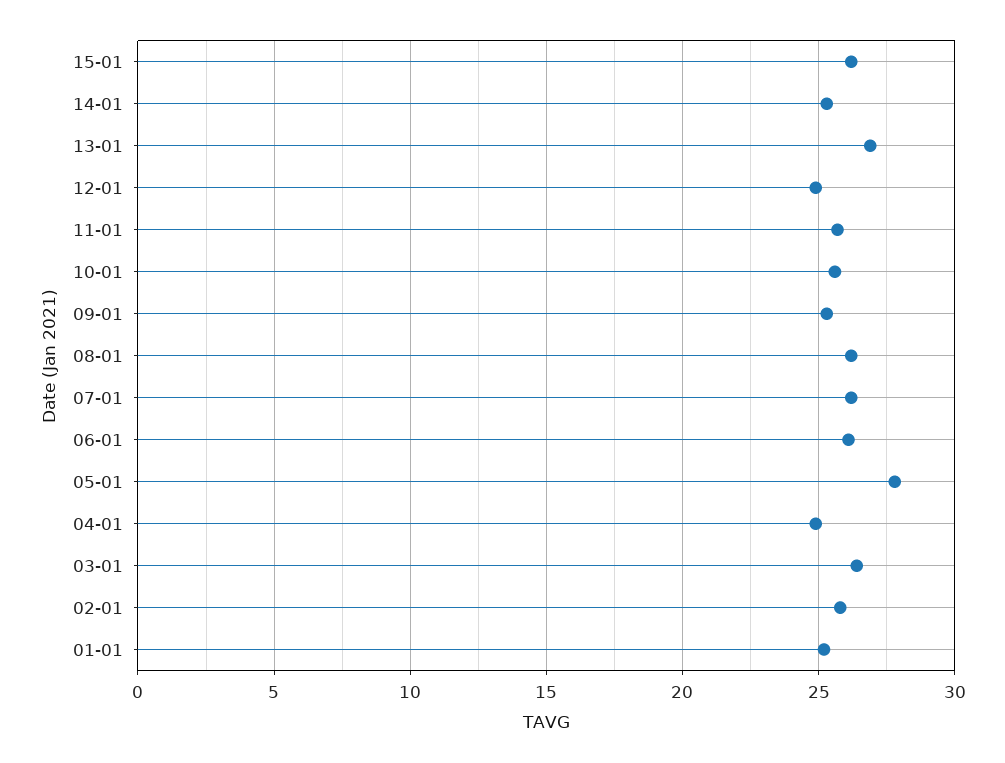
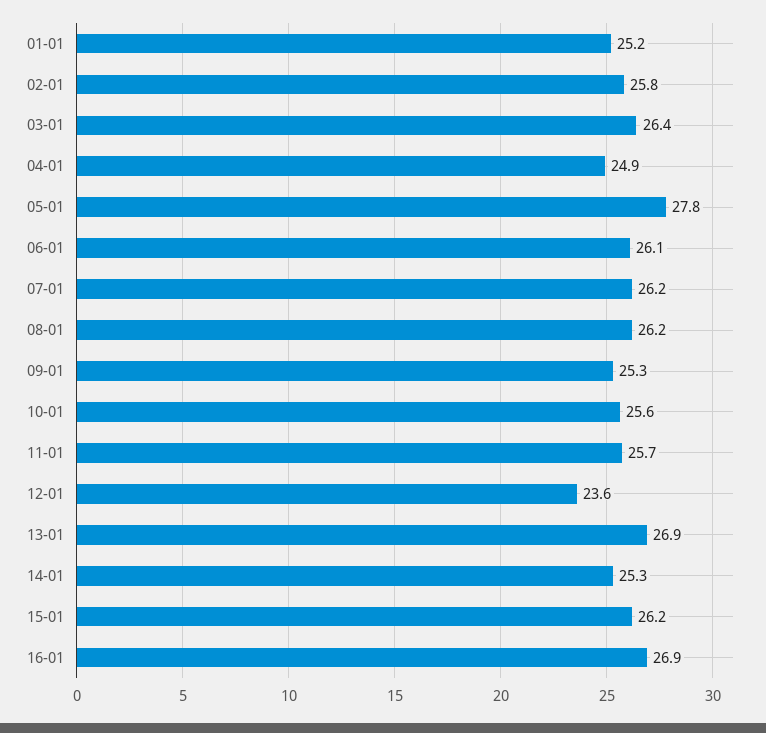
12-01: 25 -> 23.6
16-01: none -> 26.9

